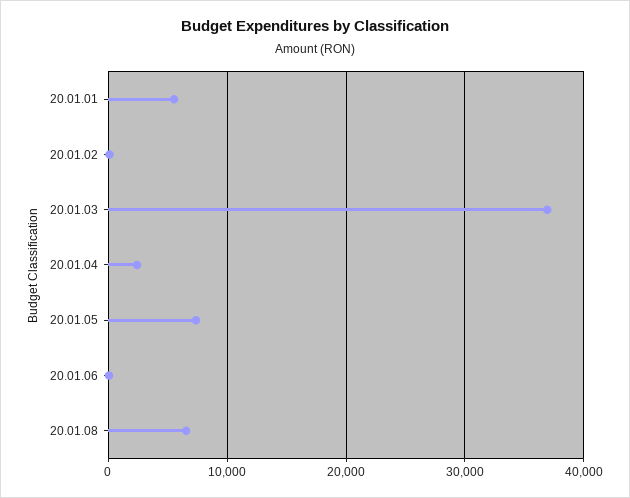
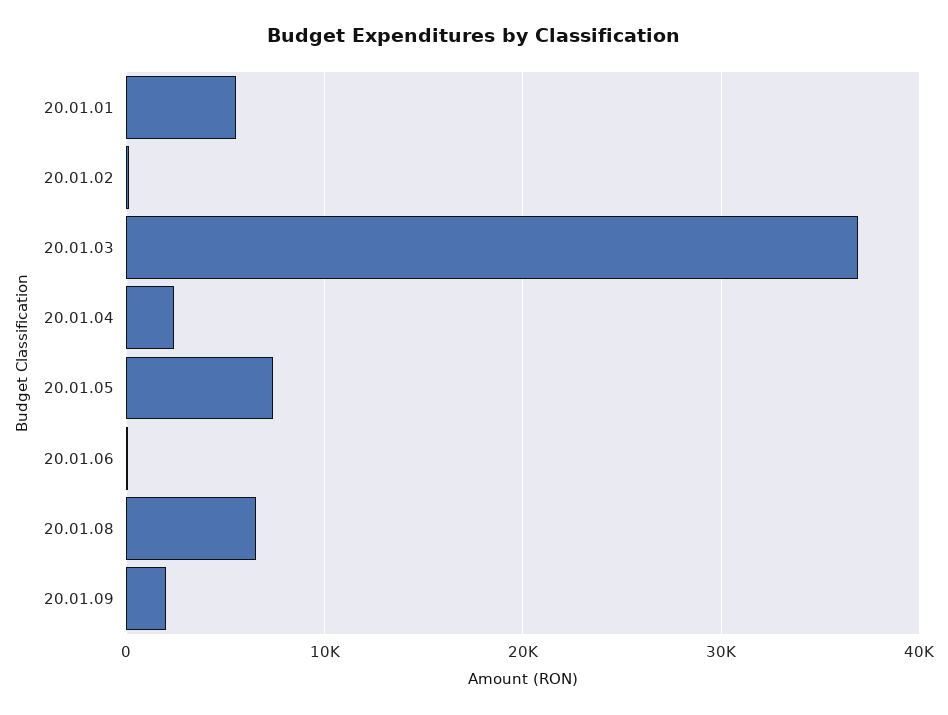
20.01.09: none -> 2000

